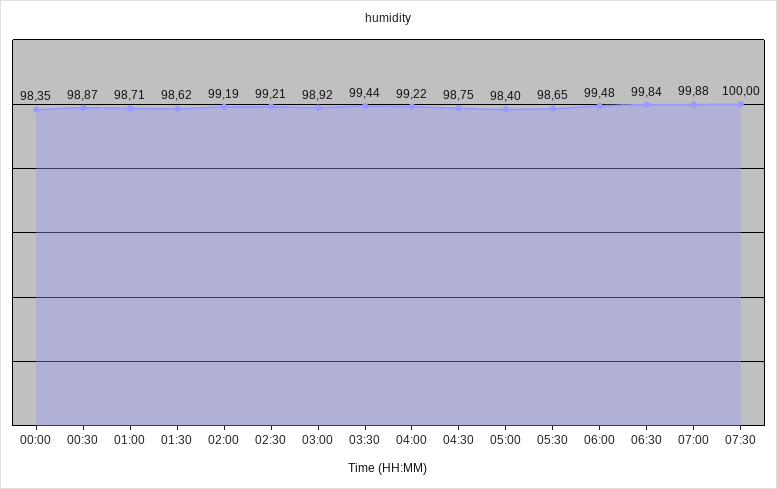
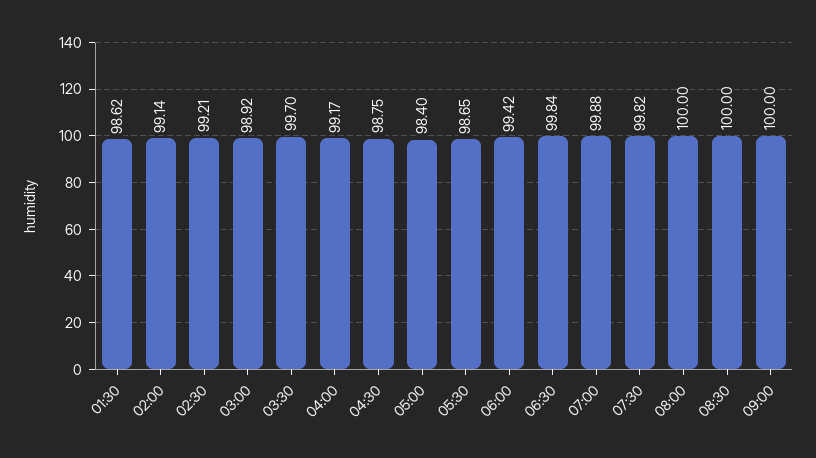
00:00: 98.35 -> none
00:30: 98.87 -> none
01:00: 98.71 -> none
02:00: 99.19 -> 99.14
03:30: 99.44 -> 99.7
04:00: 99.22 -> 99.17
06:00: 99.48 -> 99.42
07:30: 100 -> 99.82
08:00: none -> 100
08:30: none -> 100
09:00: none -> 100

